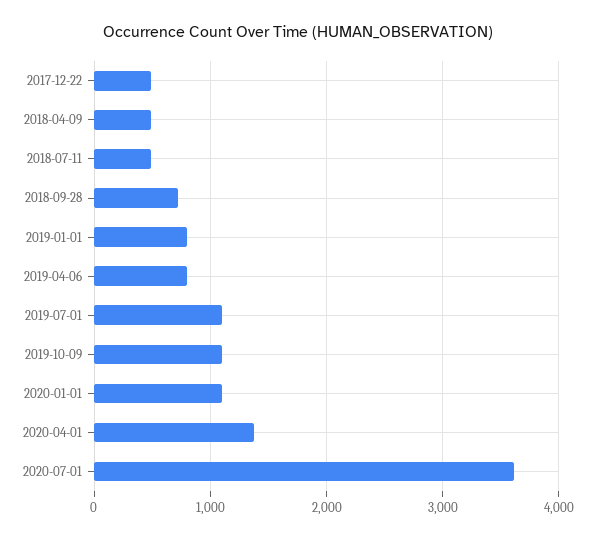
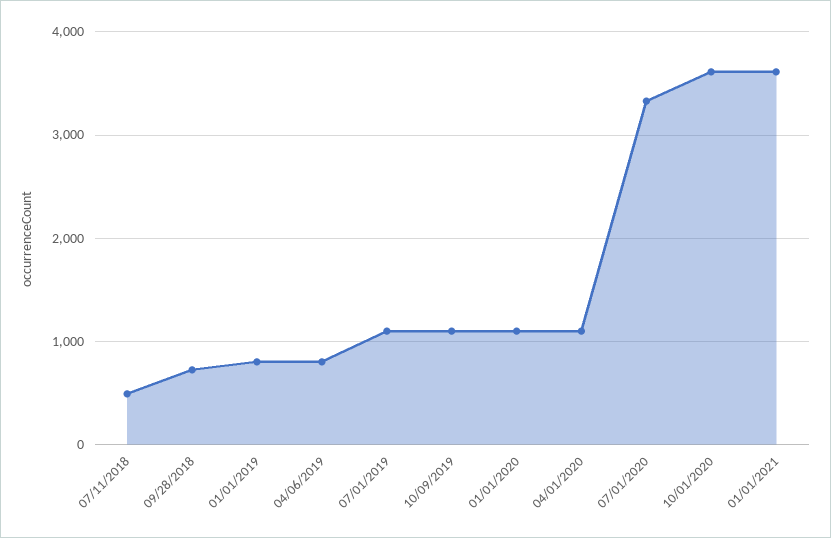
2017-12-22: 500 -> none
2018-04-09: 500 -> none
2020-04-01: 1400 -> 1100
2020-07-01: 3600 -> 3300
10/01/2020: none -> 3600
01/01/2021: none -> 3600

